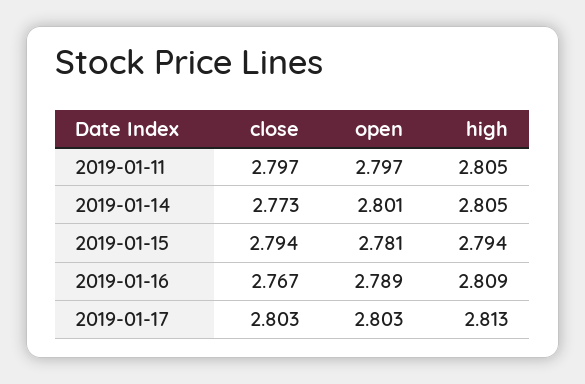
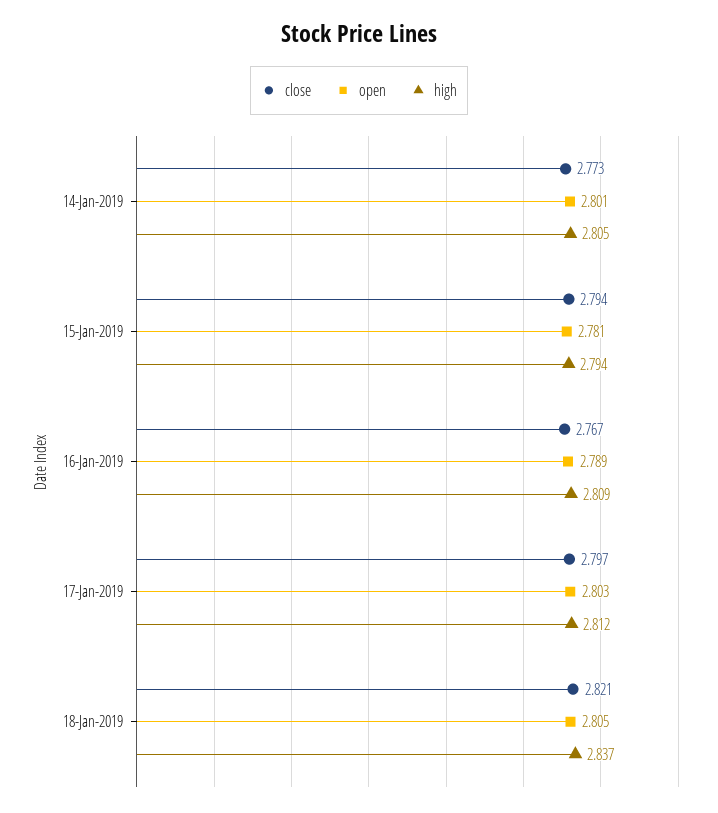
close, 2019-01-11: 2.797 -> none
open, 2019-01-11: 2.797 -> none
high, 2019-01-11: 2.805 -> none
close, 2019-01-17: 2.803 -> 2.797
high, 2019-01-17: 2.813 -> 2.812
close, 18-Jan-2019: none -> 2.821
open, 18-Jan-2019: none -> 2.805
high, 18-Jan-2019: none -> 2.837

